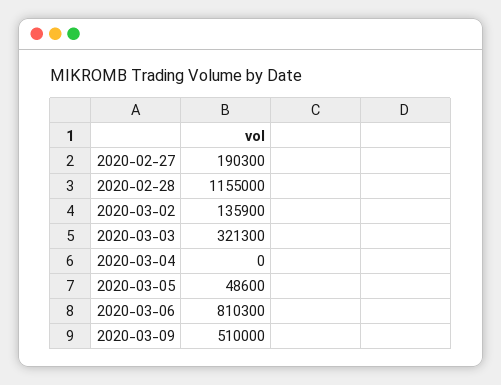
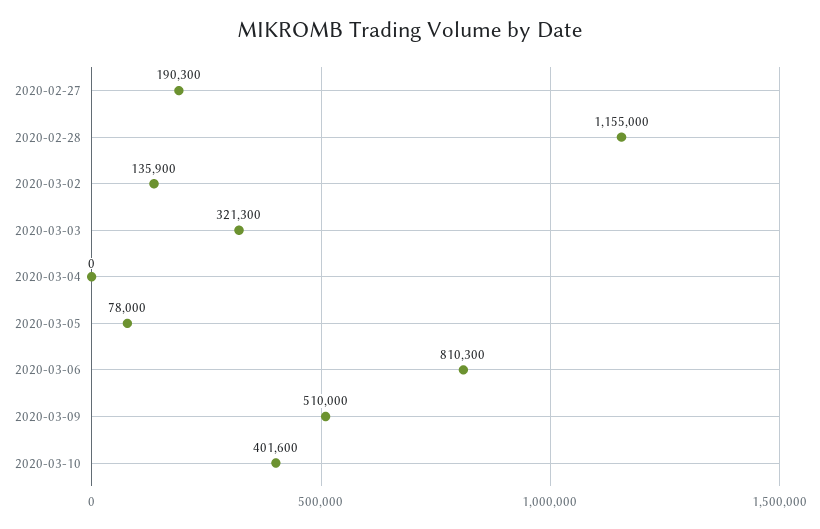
2020-03-05: 48600 -> 78000
2020-03-10: none -> 401600

